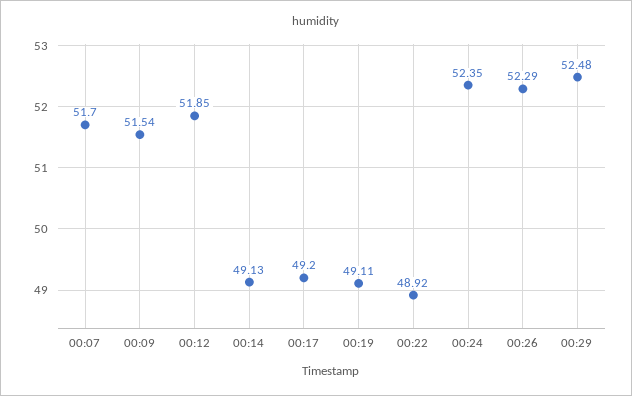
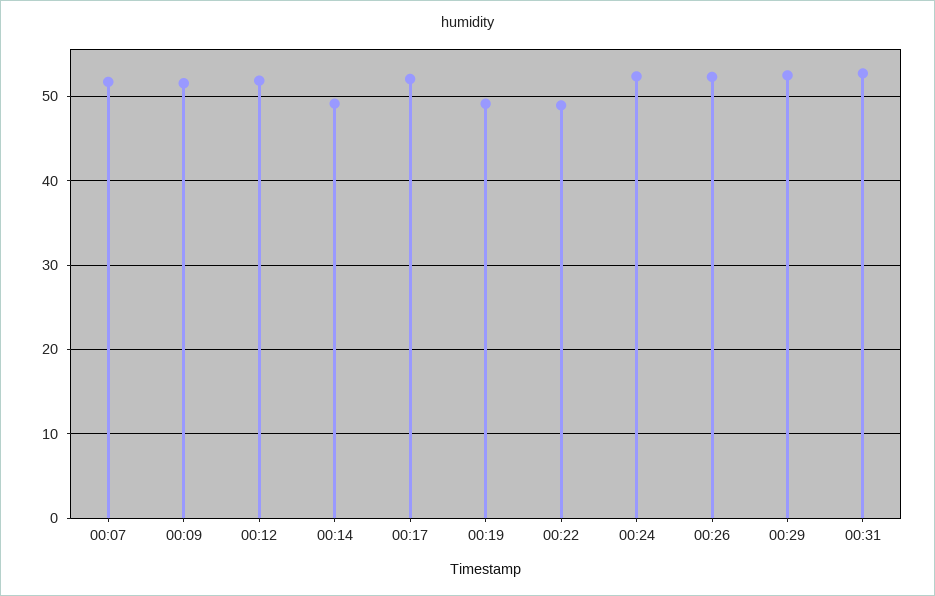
00:17: 49.2 -> 52
00:31: none -> 53

